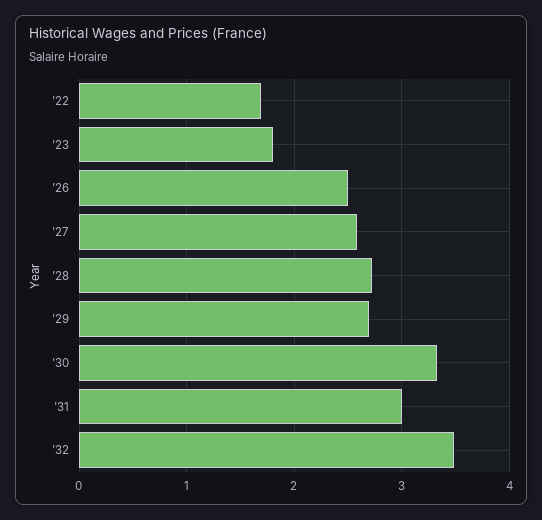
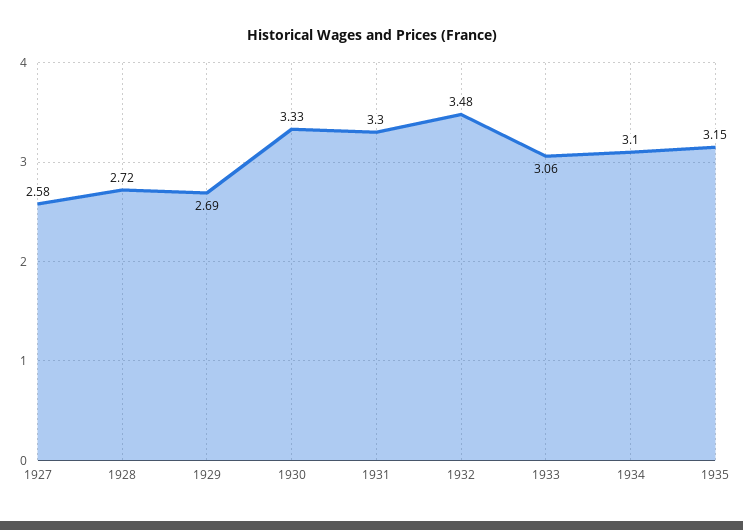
'22: 1.7 -> none
'23: 1.8 -> none
'26: 2.5 -> none
'31: 3 -> 3.3
1933: none -> 3.06
1934: none -> 3.1
1935: none -> 3.15

